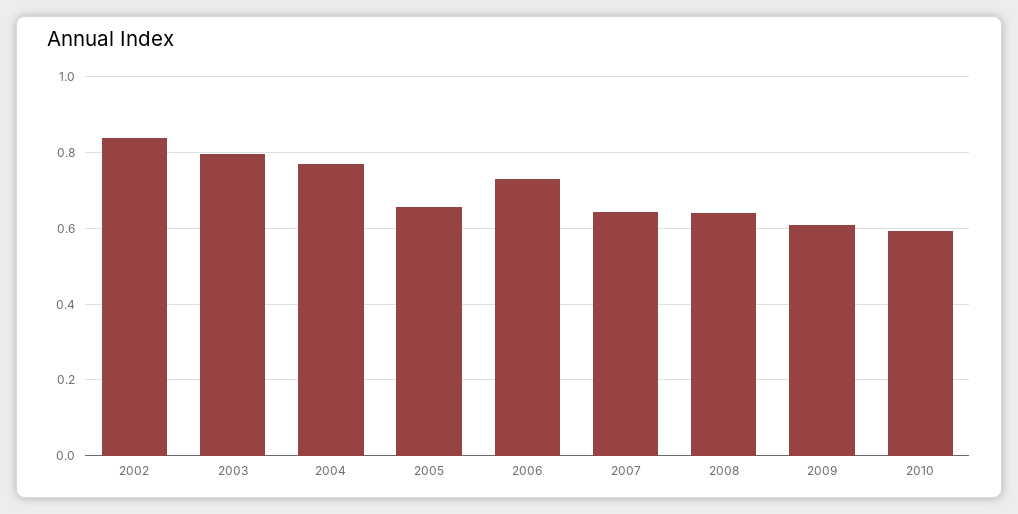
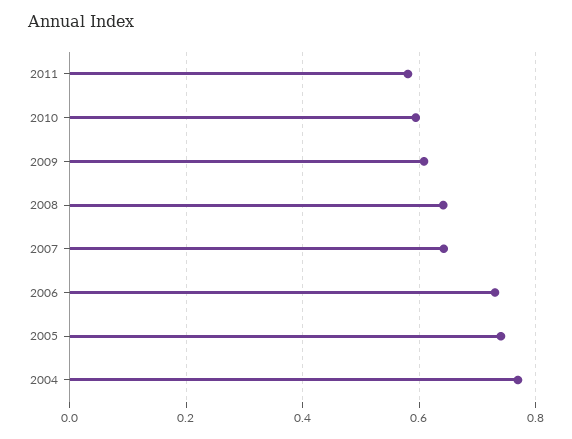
2002: 0.84 -> none
2003: 0.8 -> none
2005: 0.66 -> 0.74
2011: none -> 0.58

